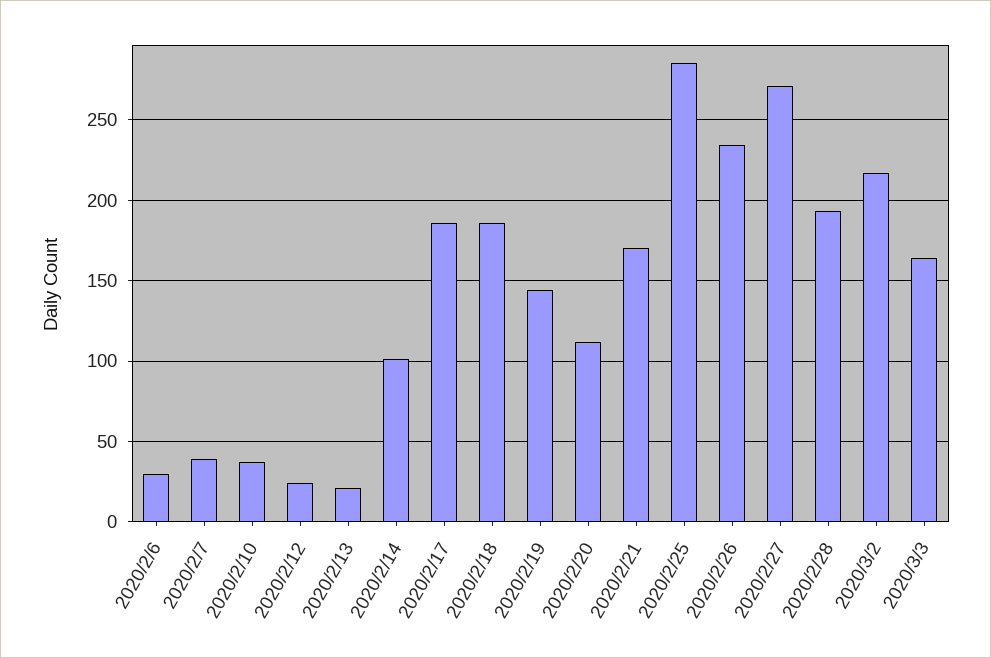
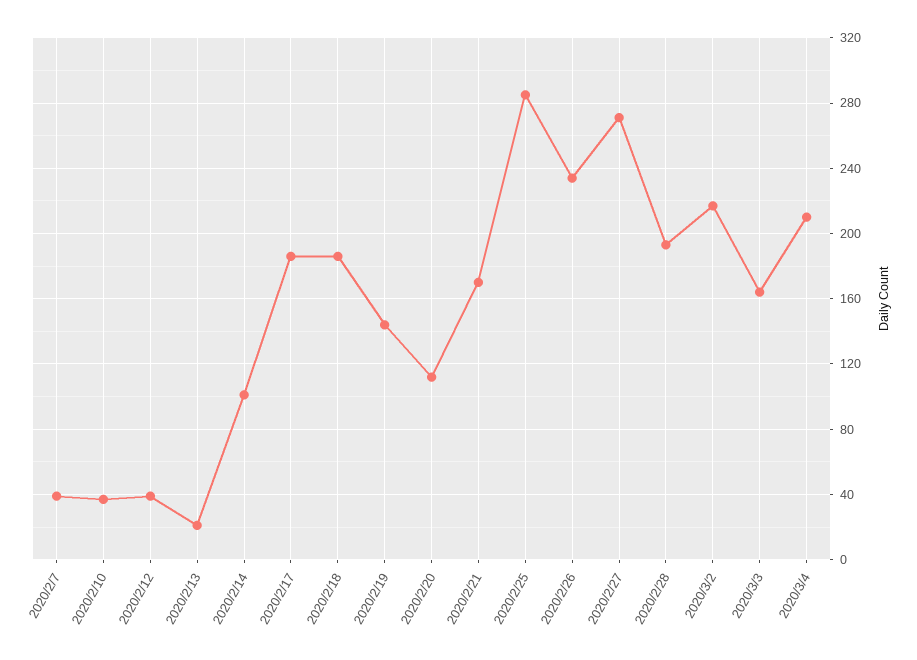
2020/2/6: 30 -> none
2020/2/12: 25 -> 40
2020/3/4: none -> 210

